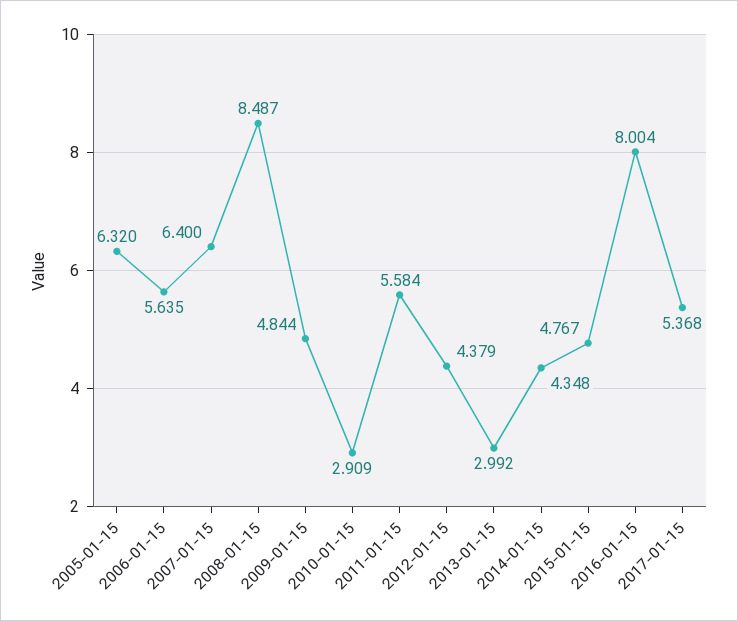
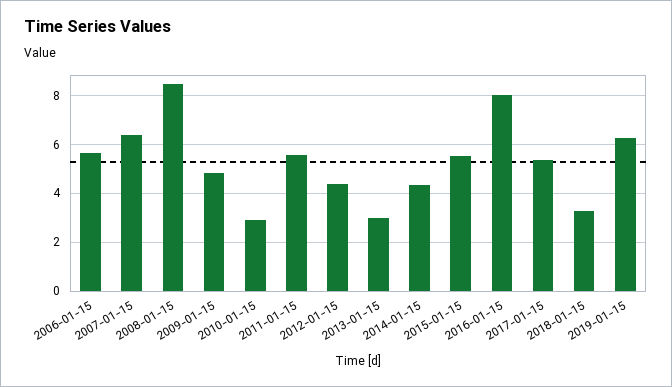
2005-01-15: 6.32 -> none
2015-01-15: 4.767 -> 5.5
2018-01-15: none -> 3.25
2019-01-15: none -> 6.25

